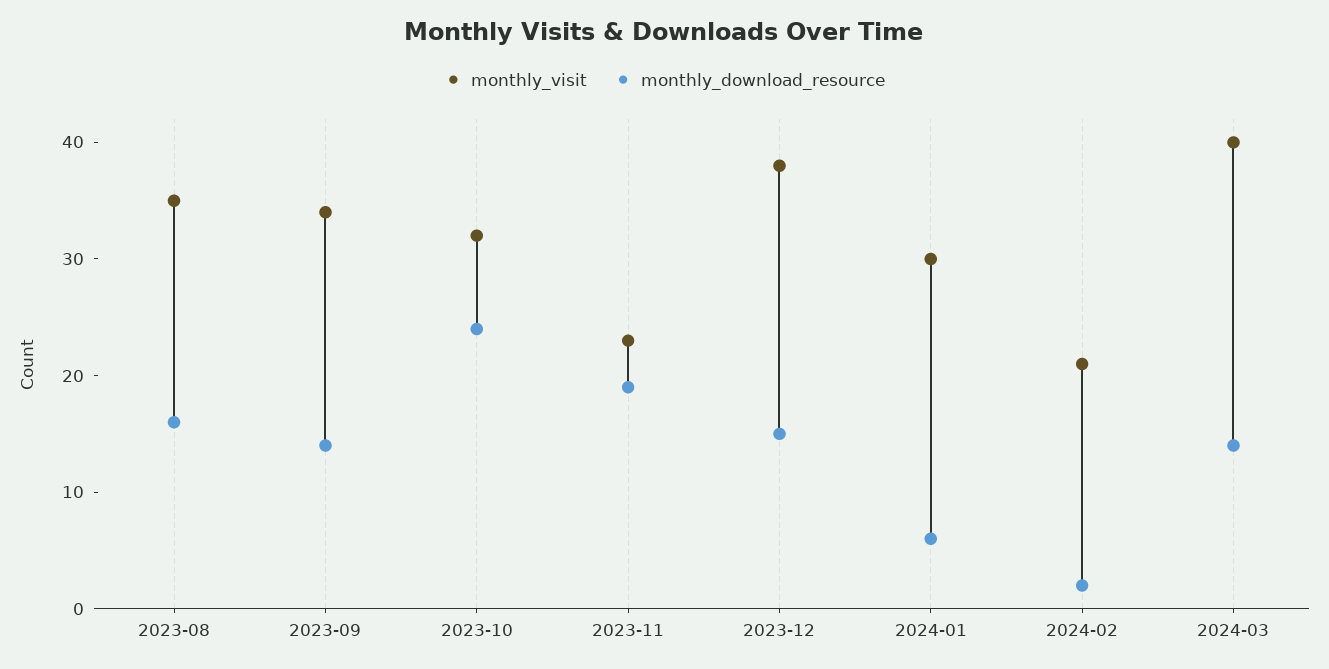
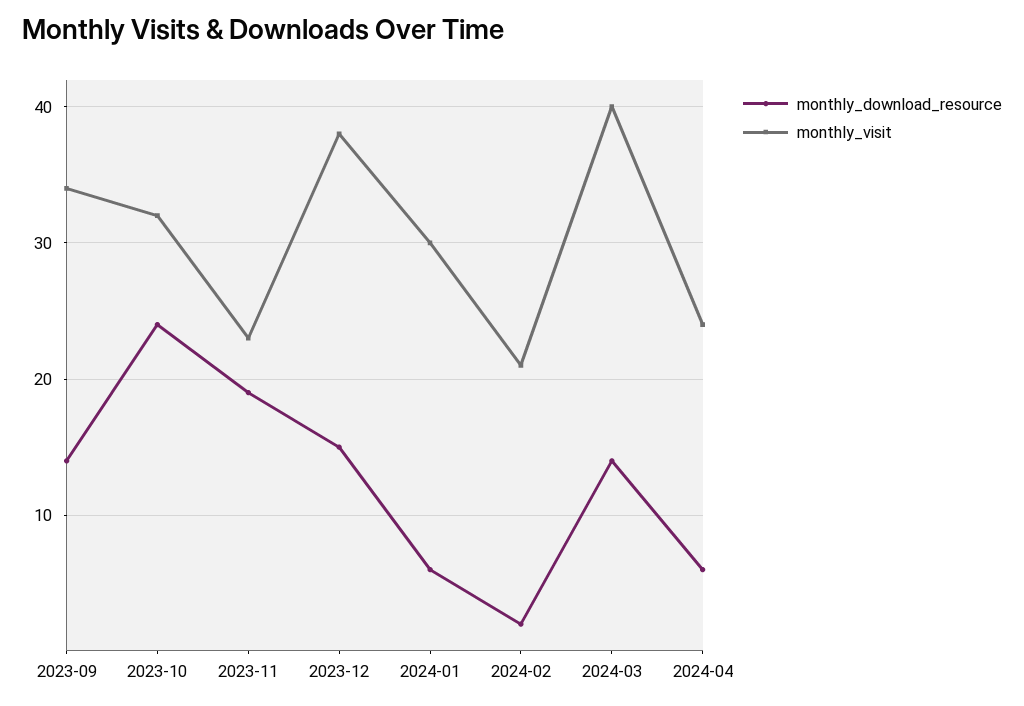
monthly_visit, 2023-08: 35 -> none
monthly_download_resource, 2023-08: 16 -> none
monthly_download_resource, 2024-04: none -> 6
monthly_visit, 2024-04: none -> 24

